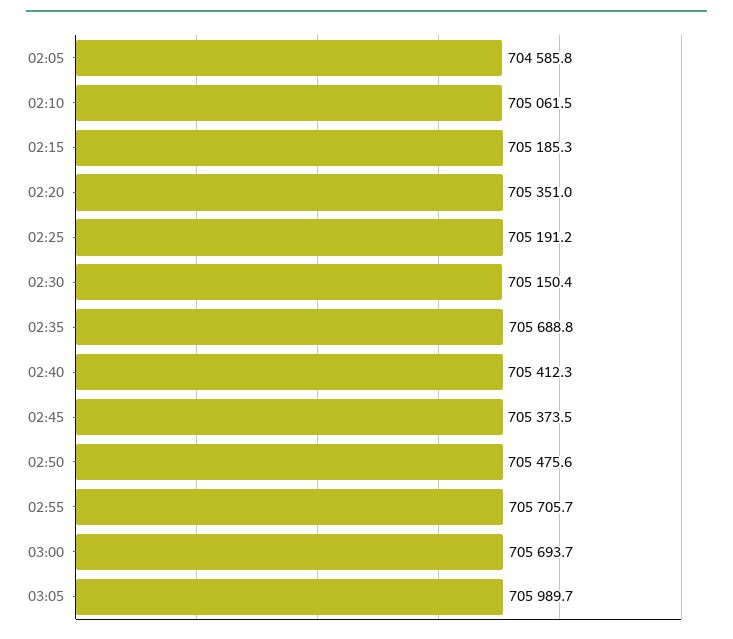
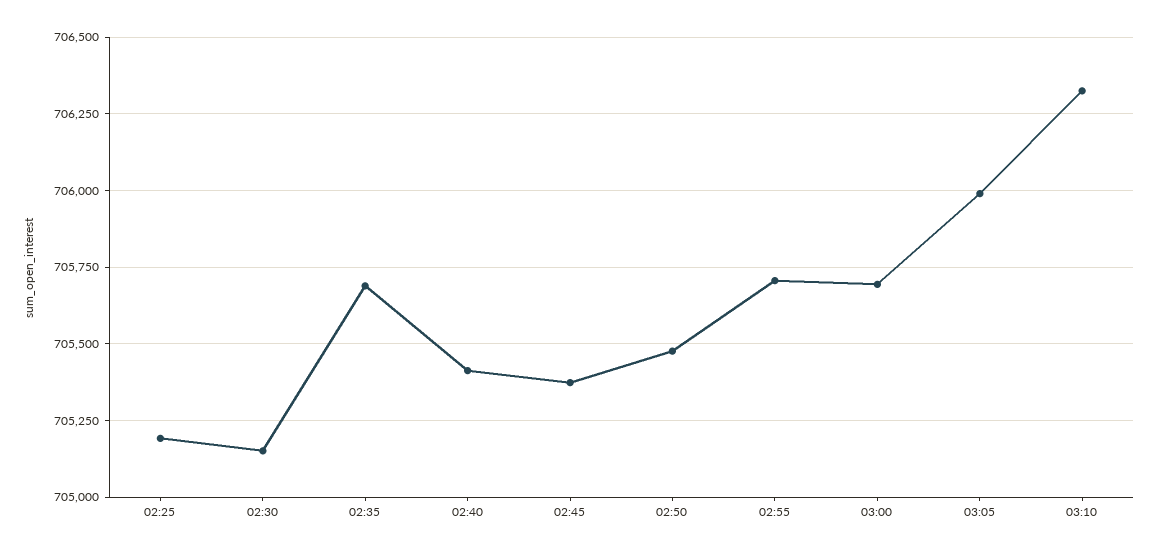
02:05: 704585.8 -> none
02:10: 705061.5 -> none
02:15: 705185.3 -> none
02:20: 705351 -> none
03:10: none -> 706325

